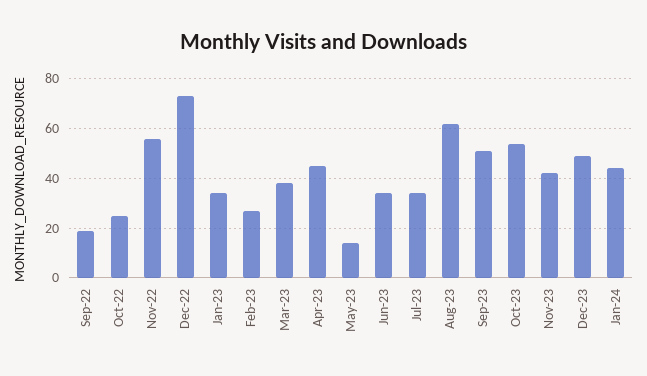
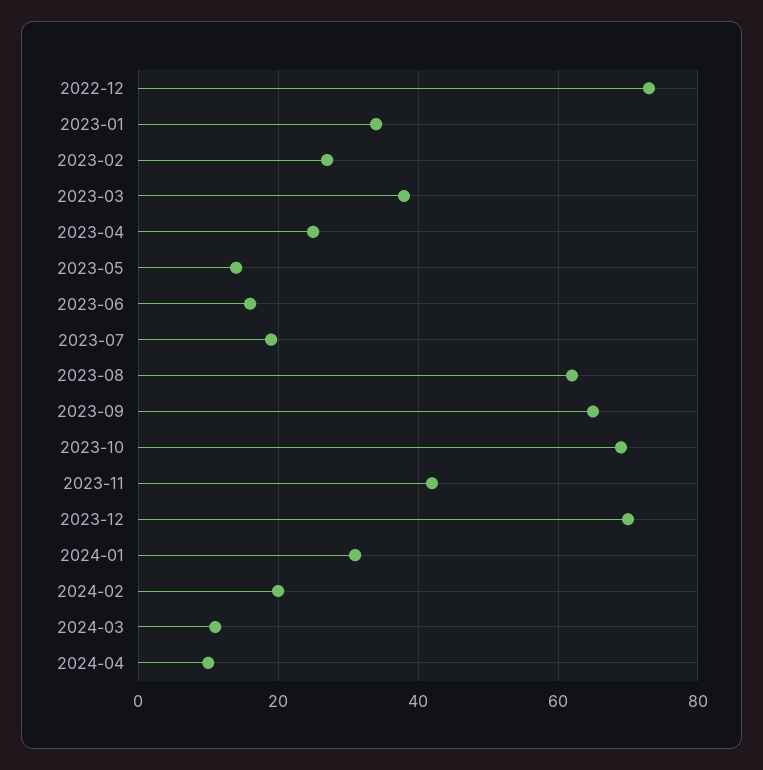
Sep-22: 20 -> none
Oct-22: 25 -> none
Nov-22: 55 -> none
Apr-23: 45 -> 25
Jun-23: 35 -> 15
Jul-23: 35 -> 20
Sep-23: 50 -> 65
Oct-23: 55 -> 70
Dec-23: 50 -> 70
Jan-24: 45 -> 30
2024-02: none -> 20
2024-03: none -> 10
2024-04: none -> 10

